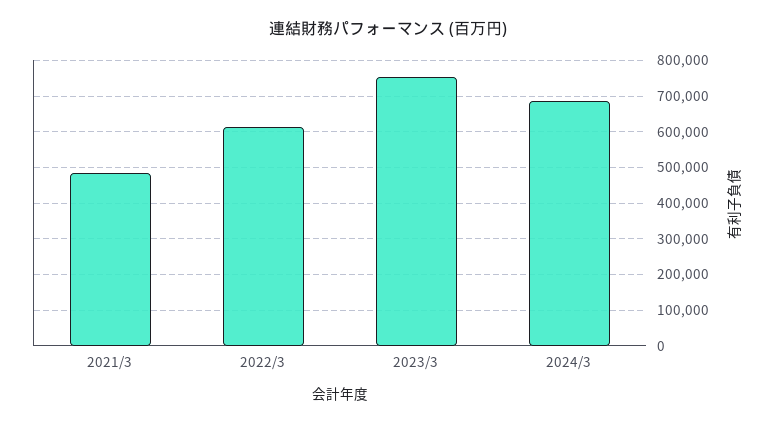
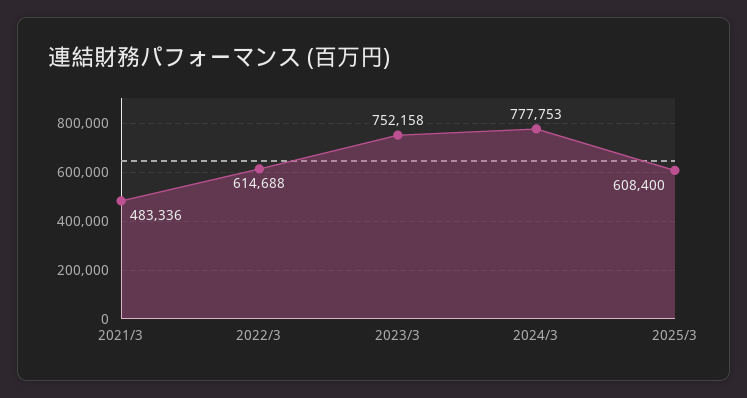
2024/3: 680000 -> 777753
2025/3: none -> 608400

